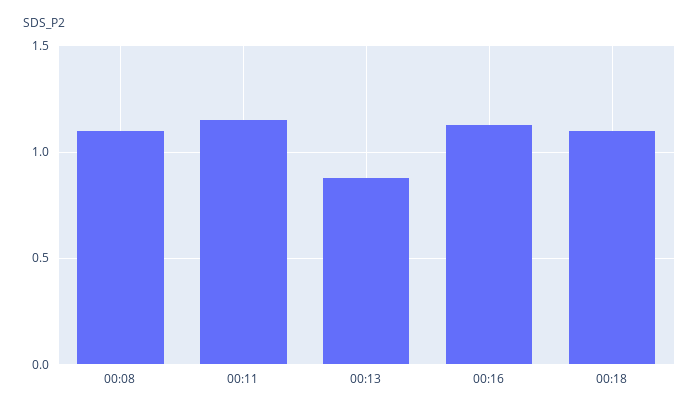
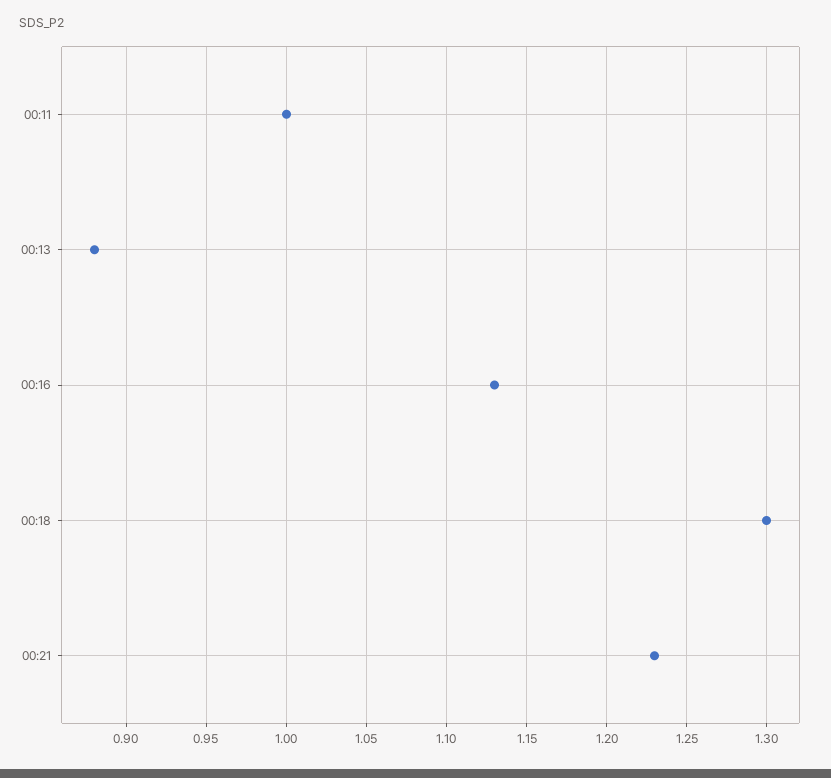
00:08: 1.1 -> none
00:11: 1.15 -> 1
00:18: 1.1 -> 1.3
00:21: none -> 1.23

